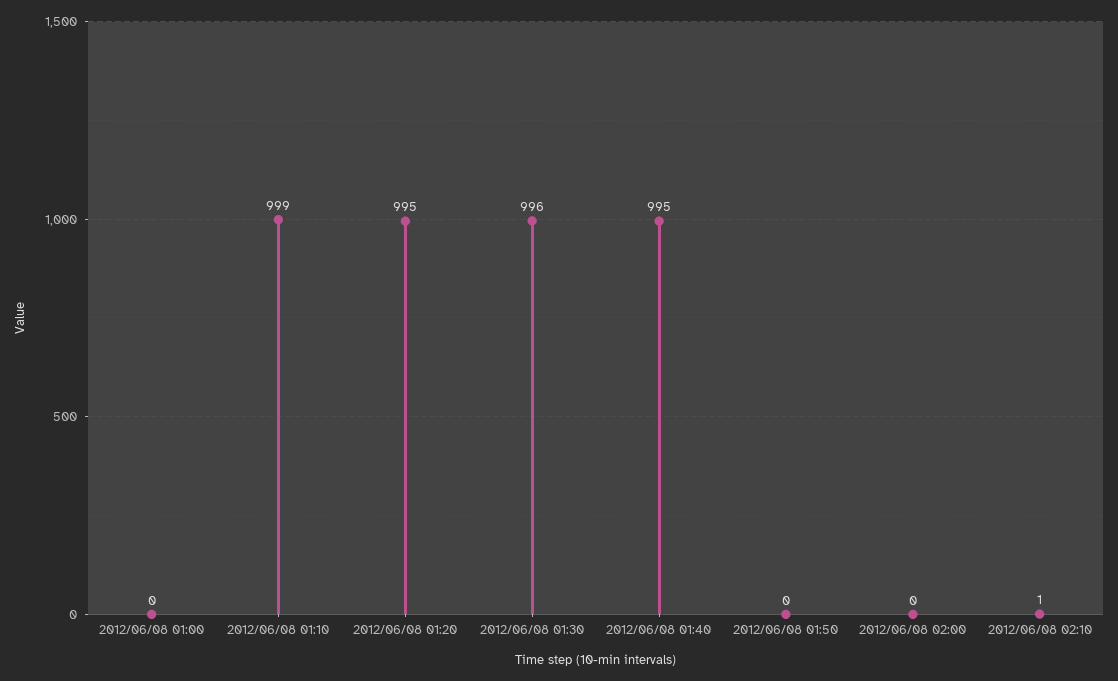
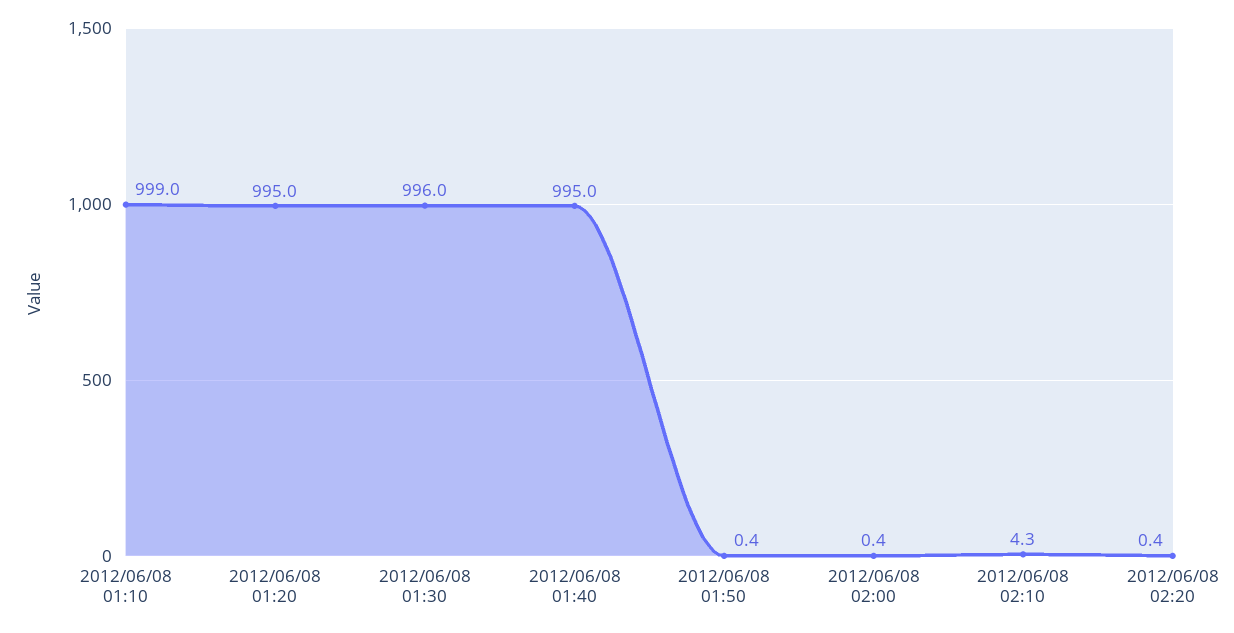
2012/06/08 01:00: 0 -> none
2012/06/08 02:10: 1 -> 4.3
2012/06/08 02:20: none -> 0.4

